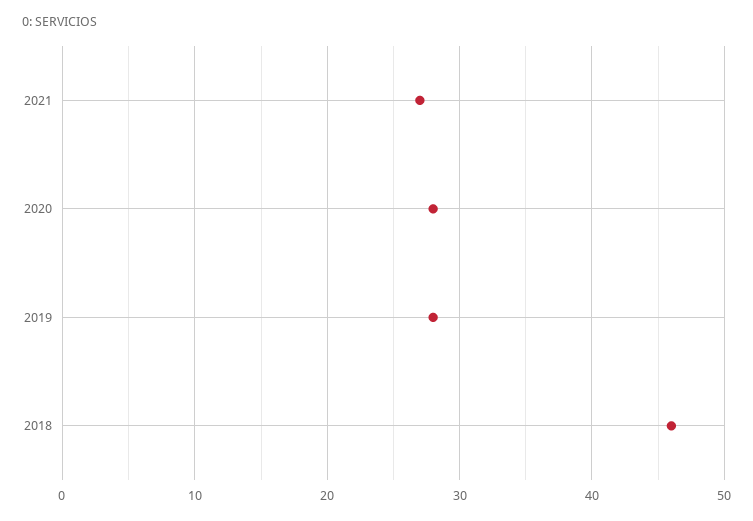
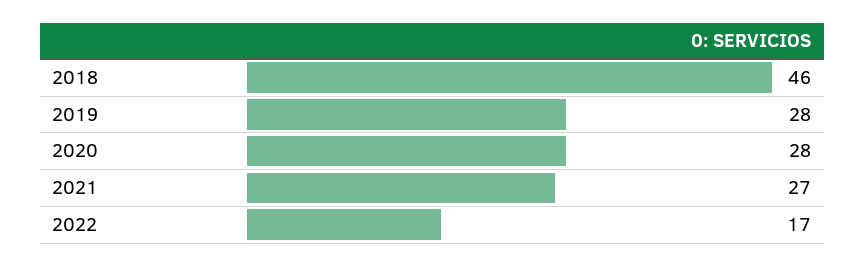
2022: none -> 17

